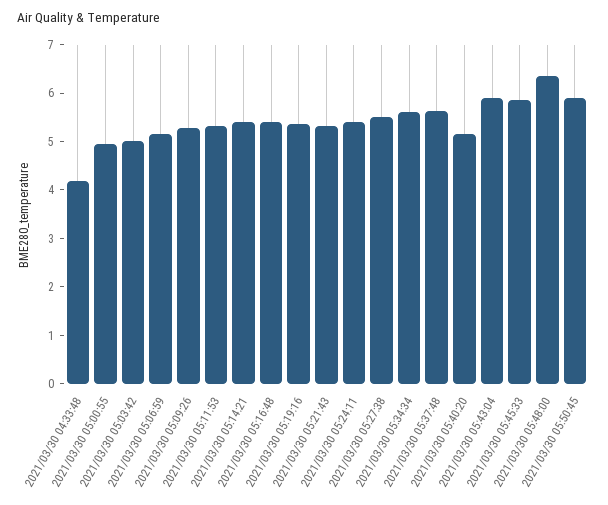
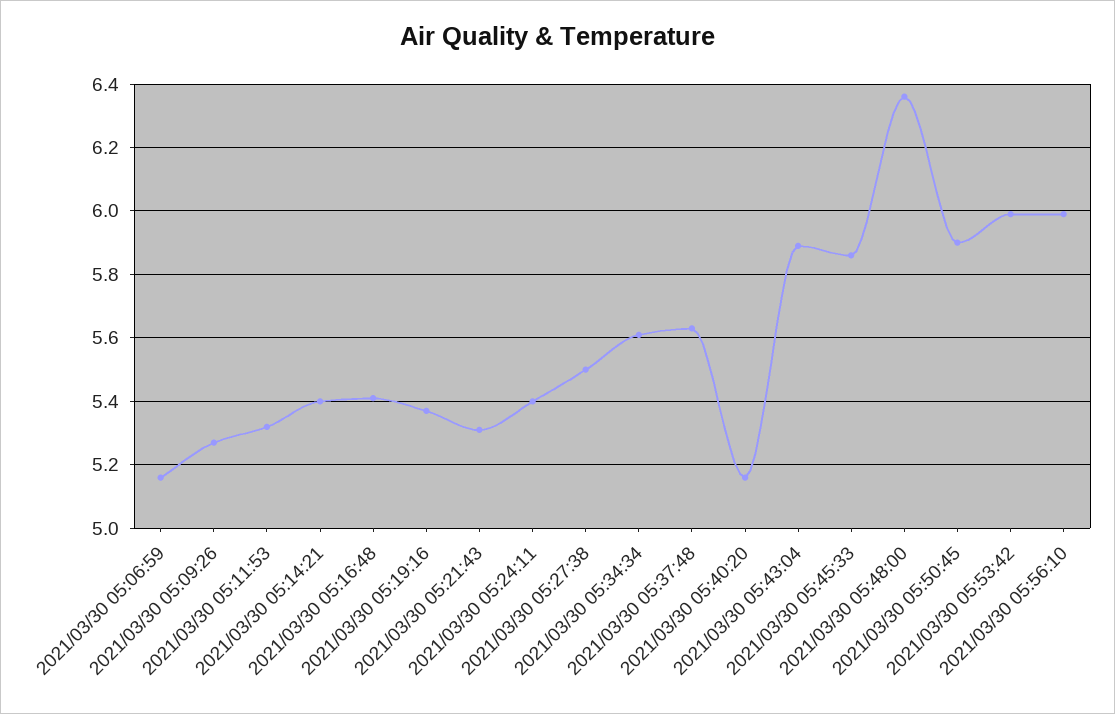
2021/03/30 04:33:48: 4.2 -> none
2021/03/30 05:00:55: 5 -> none
2021/03/30 05:03:42: 5 -> none
2021/03/30 05:53:42: none -> 6
2021/03/30 05:56:10: none -> 6

